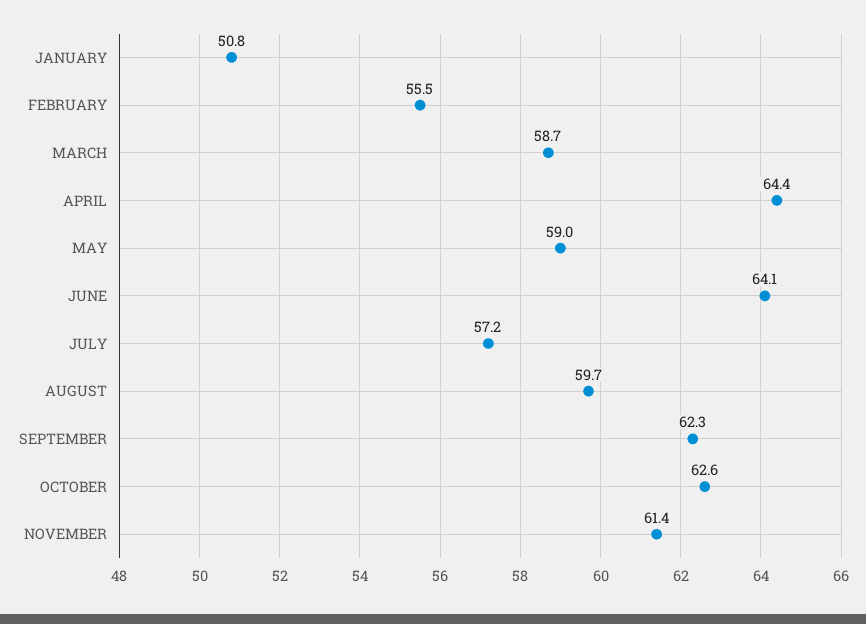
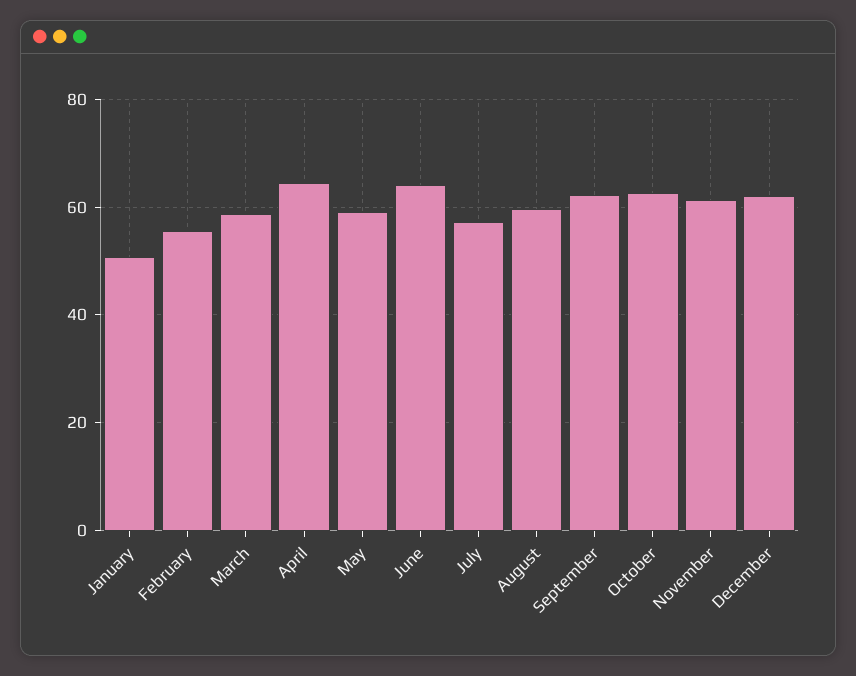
December: none -> 62

